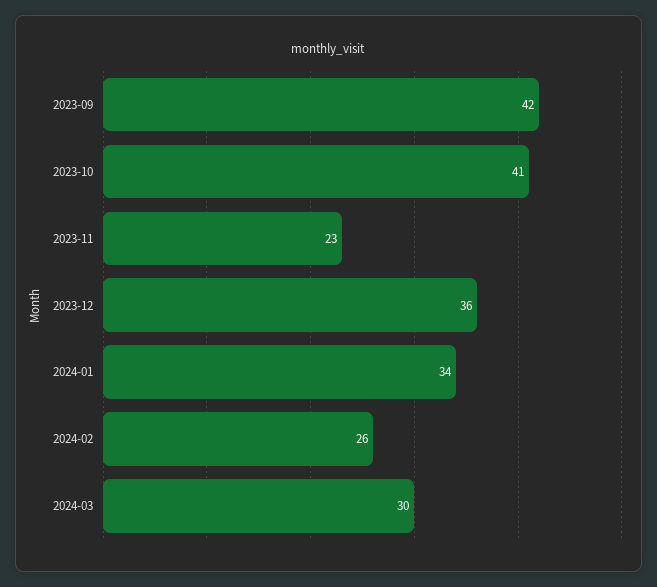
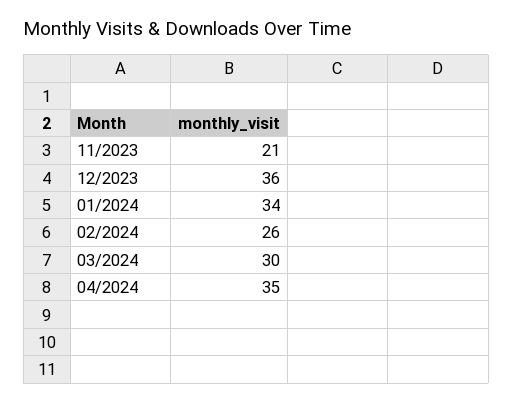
2023-09: 42 -> none
2023-10: 41 -> none
2023-11: 23 -> 21
04/2024: none -> 35

